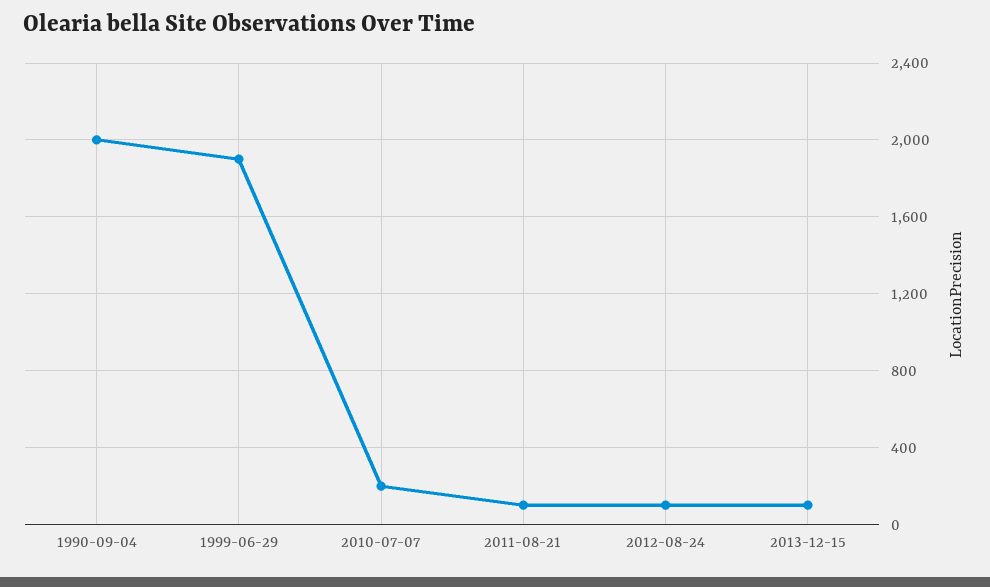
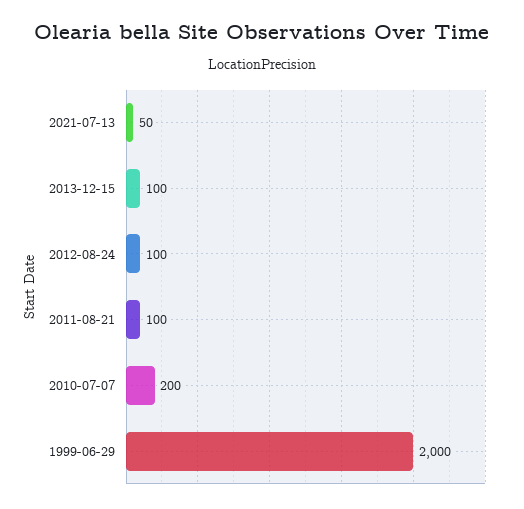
1990-09-04: 2000 -> none
1999-06-29: 1900 -> 2000
2021-07-13: none -> 50

